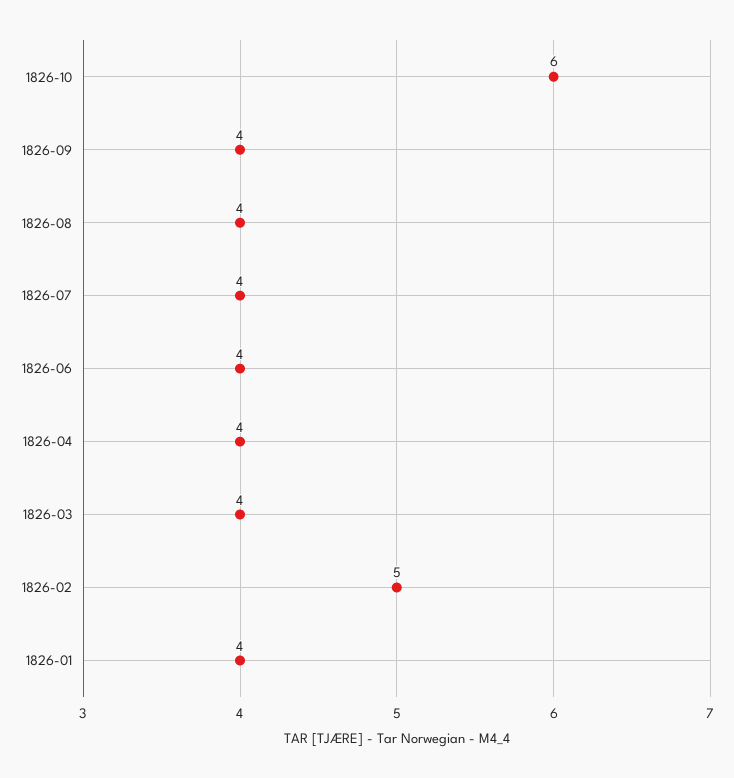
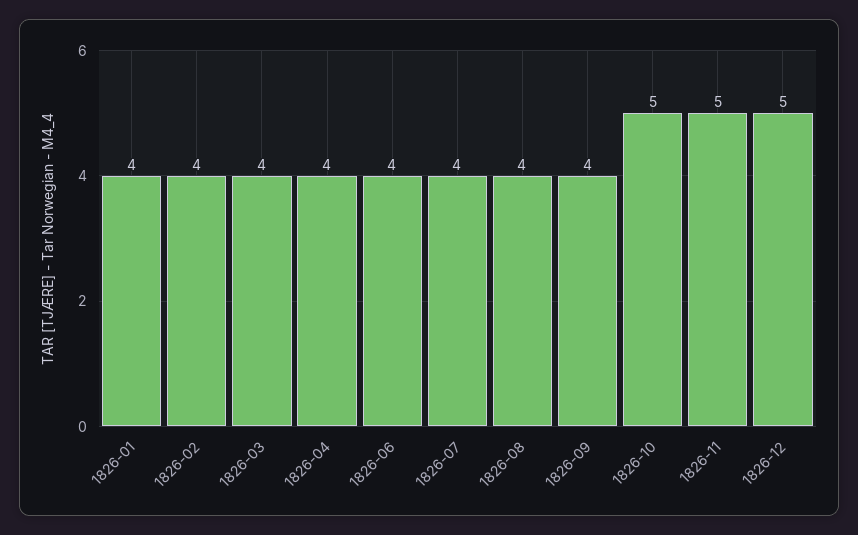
1826-10: 6 -> 5
1826-02: 5 -> 4
1826-11: none -> 5
1826-12: none -> 5

